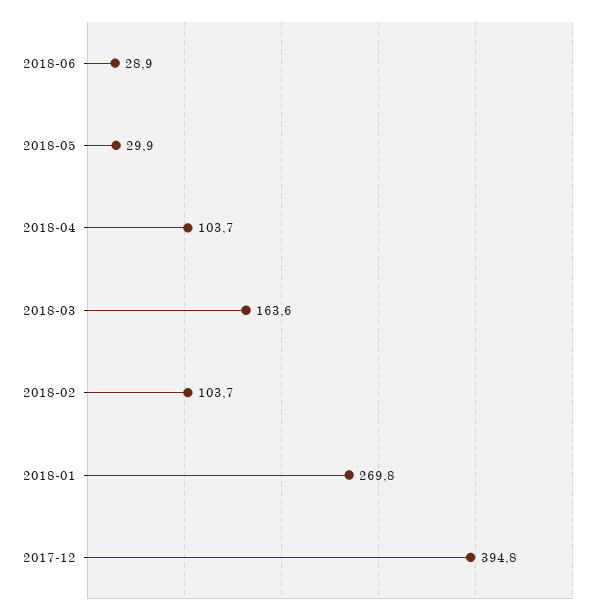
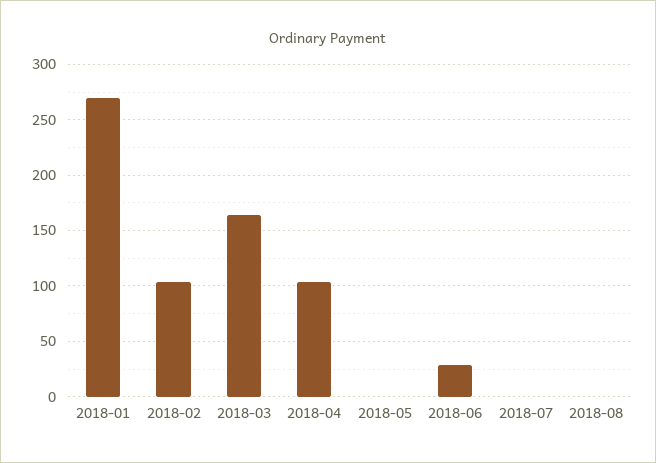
2018-05: 29.9 -> 0
2017-12: 394.8 -> none
2018-07: none -> 0
2018-08: none -> 0

